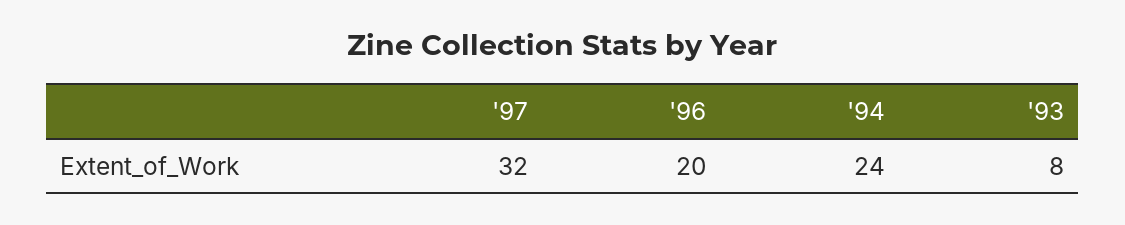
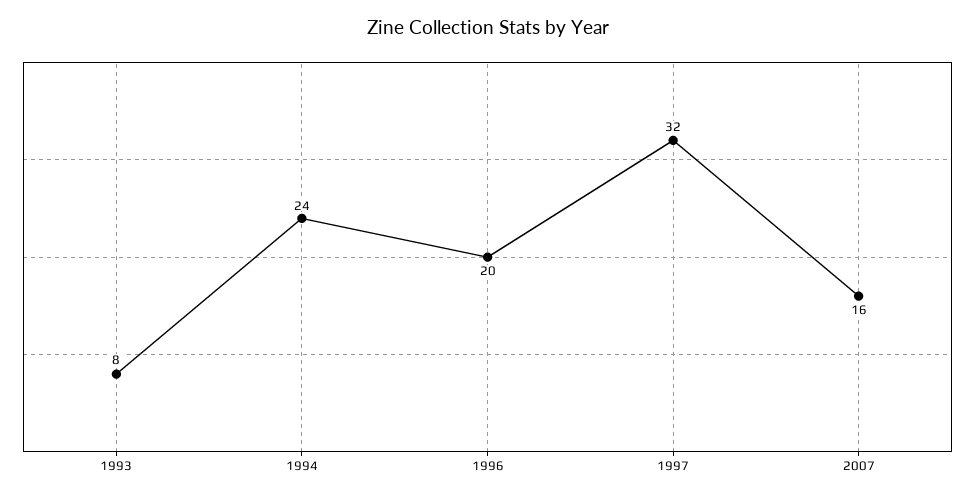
2007: none -> 16

